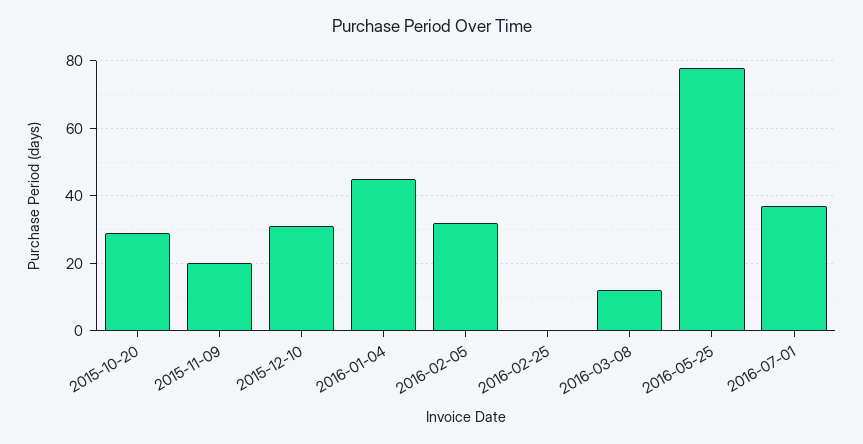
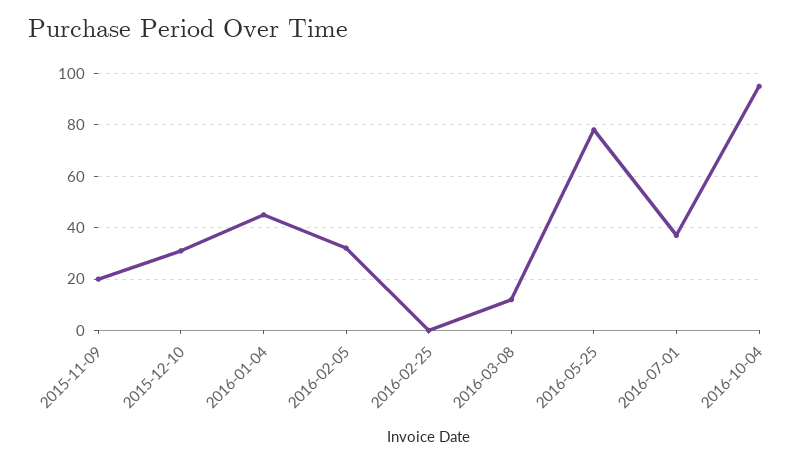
2015-10-20: 30 -> none
2016-10-04: none -> 95

